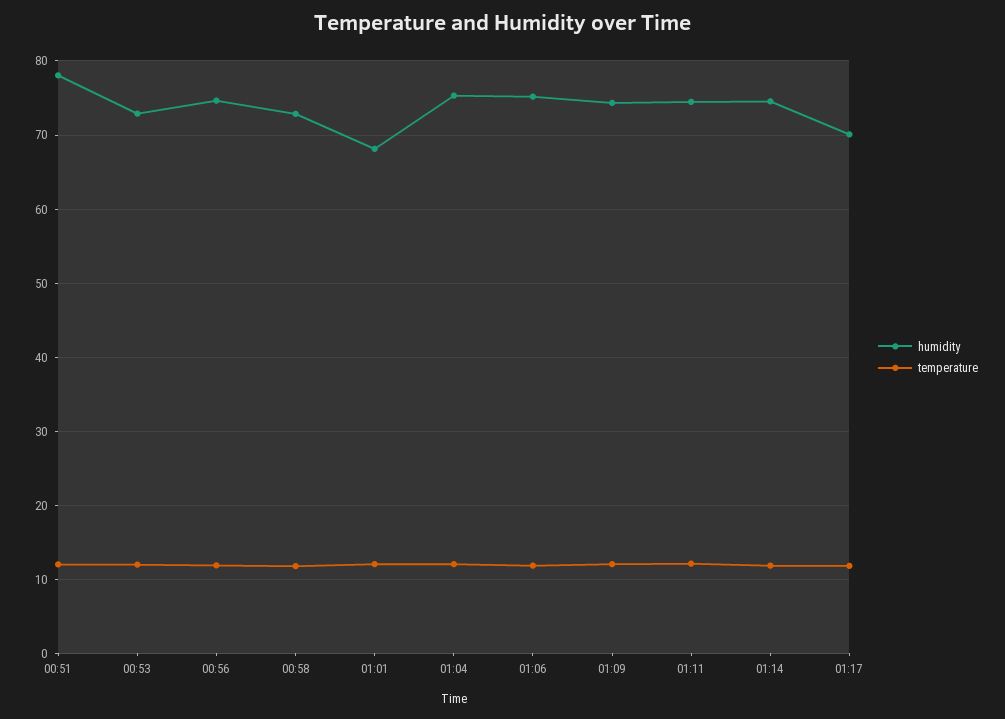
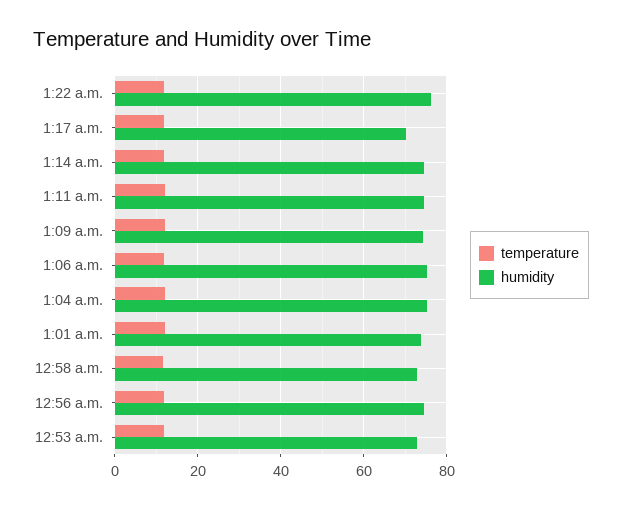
humidity, 00:51: 78 -> none
temperature, 00:51: 12 -> none
humidity, 01:01: 68 -> 74
temperature, 1:22 a.m.: none -> 12
humidity, 1:22 a.m.: none -> 76

